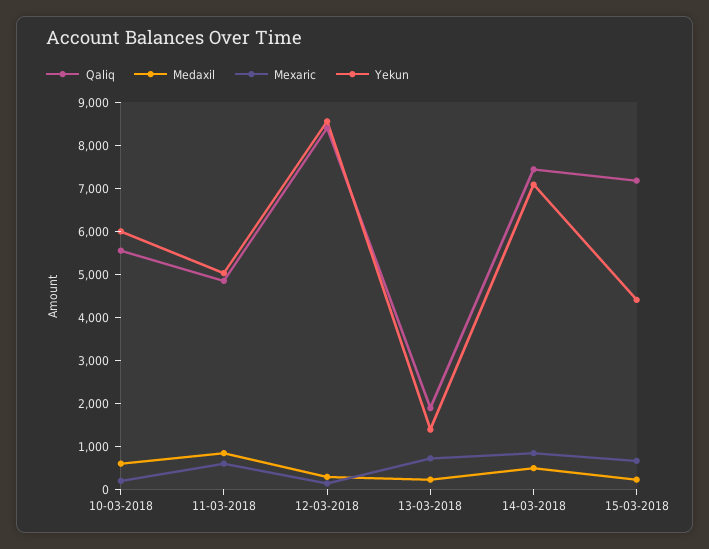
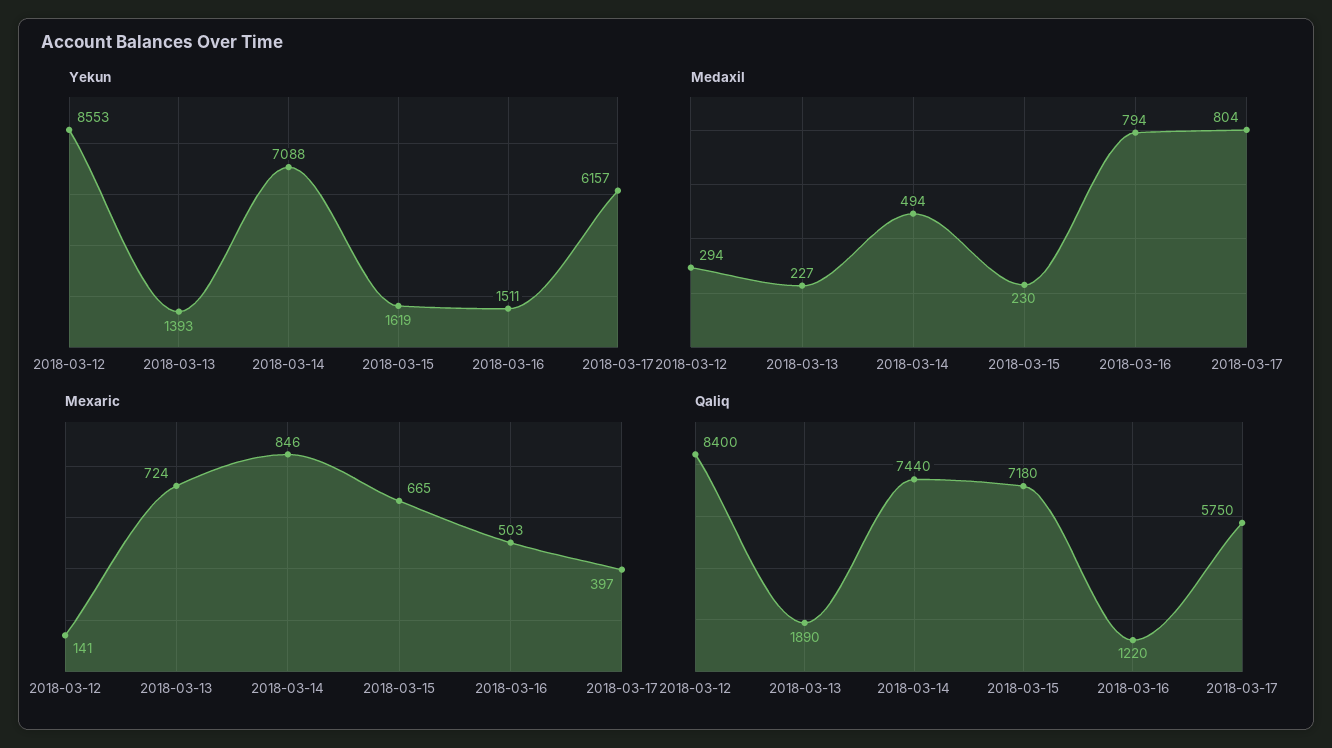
Qaliq, 10-03-2018: 5600 -> none
Medaxil, 10-03-2018: 600 -> none
Mexaric, 10-03-2018: 200 -> none
Yekun, 10-03-2018: 6000 -> none
Qaliq, 11-03-2018: 4800 -> none
Medaxil, 11-03-2018: 800 -> none
Mexaric, 11-03-2018: 600 -> none
Yekun, 11-03-2018: 5000 -> none
Yekun, 15-03-2018: 4400 -> 1619
Yekun, 2018-03-16: none -> 1511
Yekun, 2018-03-17: none -> 6157
Medaxil, 2018-03-16: none -> 794
Medaxil, 2018-03-17: none -> 804
Mexaric, 2018-03-16: none -> 503
Mexaric, 2018-03-17: none -> 397
Qaliq, 2018-03-16: none -> 1220
Qaliq, 2018-03-17: none -> 5750

